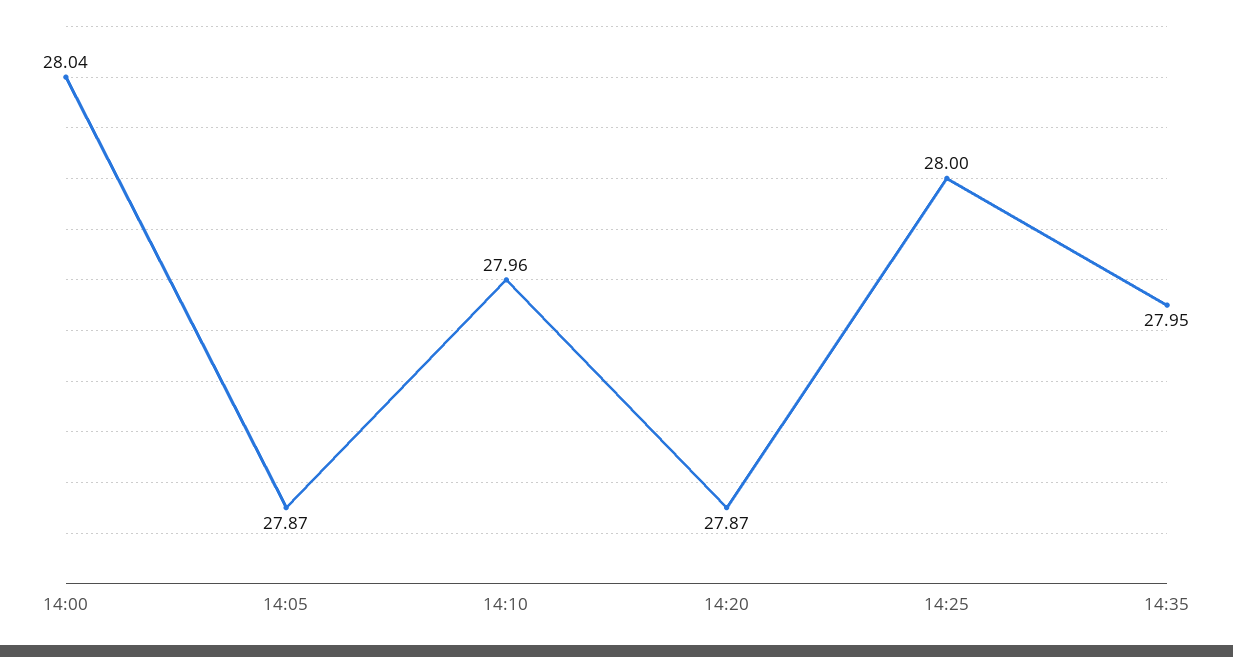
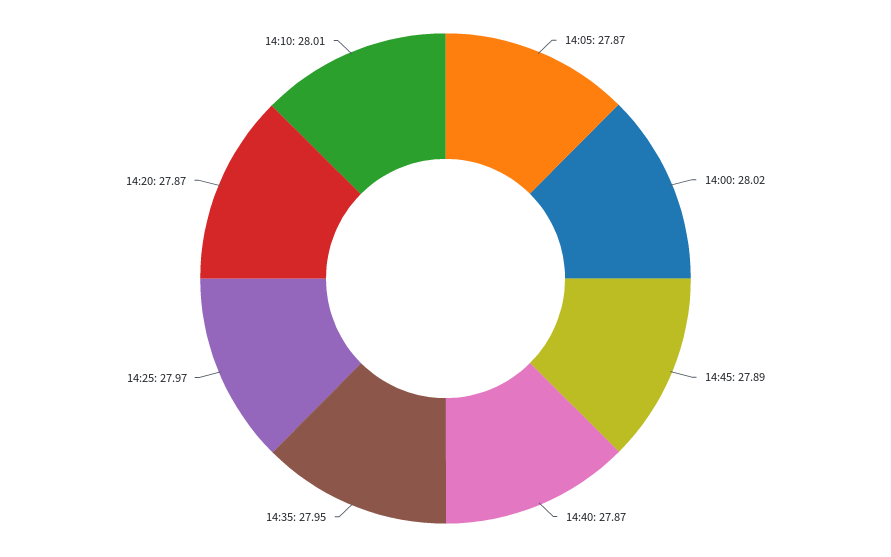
14:00: 28.04 -> 28.02
14:10: 27.96 -> 28.01
14:25: 28 -> 27.97
14:45: none -> 27.89
14:40: none -> 27.87

